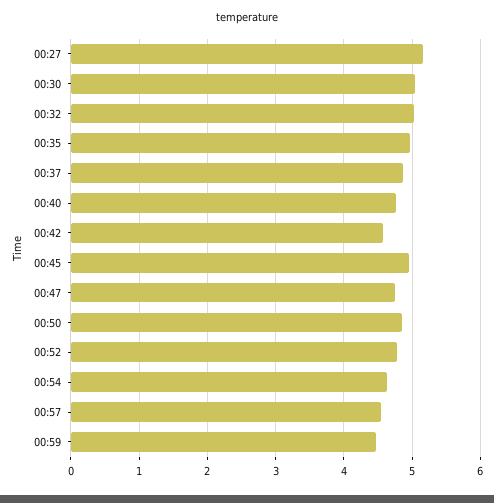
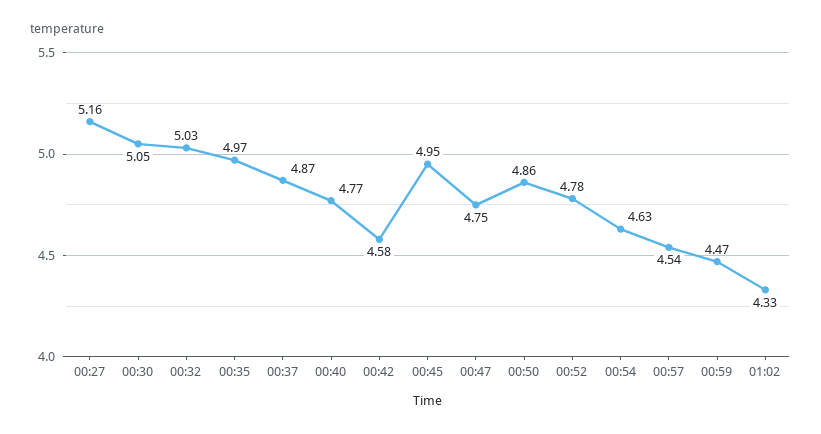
01:02: none -> 4.33

